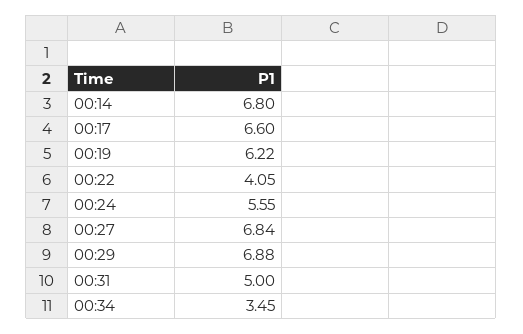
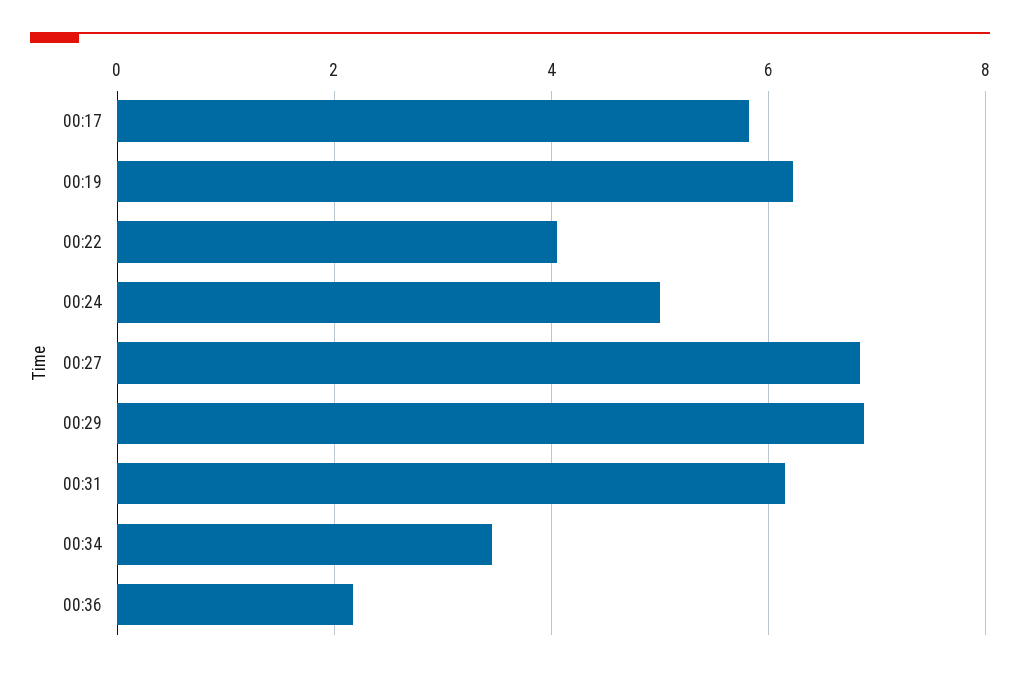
00:14: 6.8 -> none
00:17: 6.6 -> 5.8
00:24: 5.55 -> 5
00:31: 5 -> 6.2
00:36: none -> 2.2

